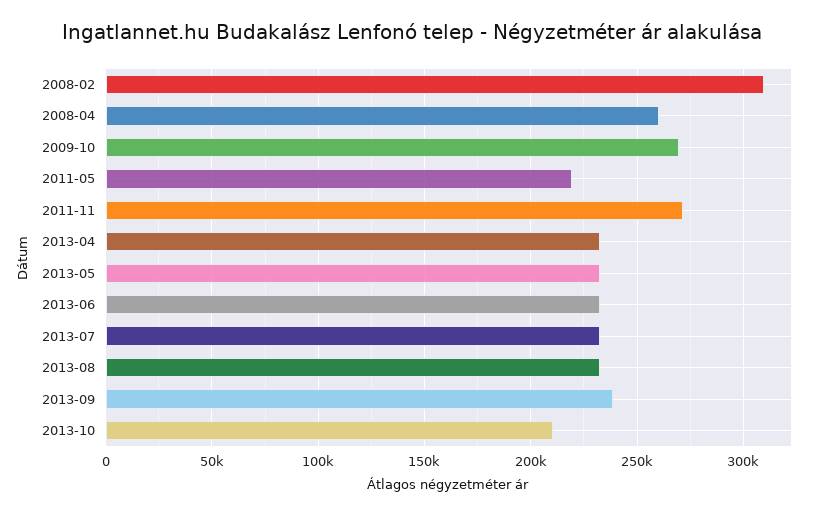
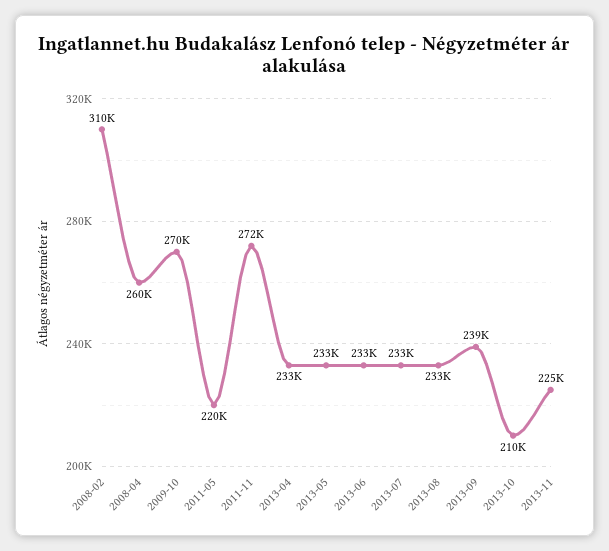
2013-11: none -> 225000

